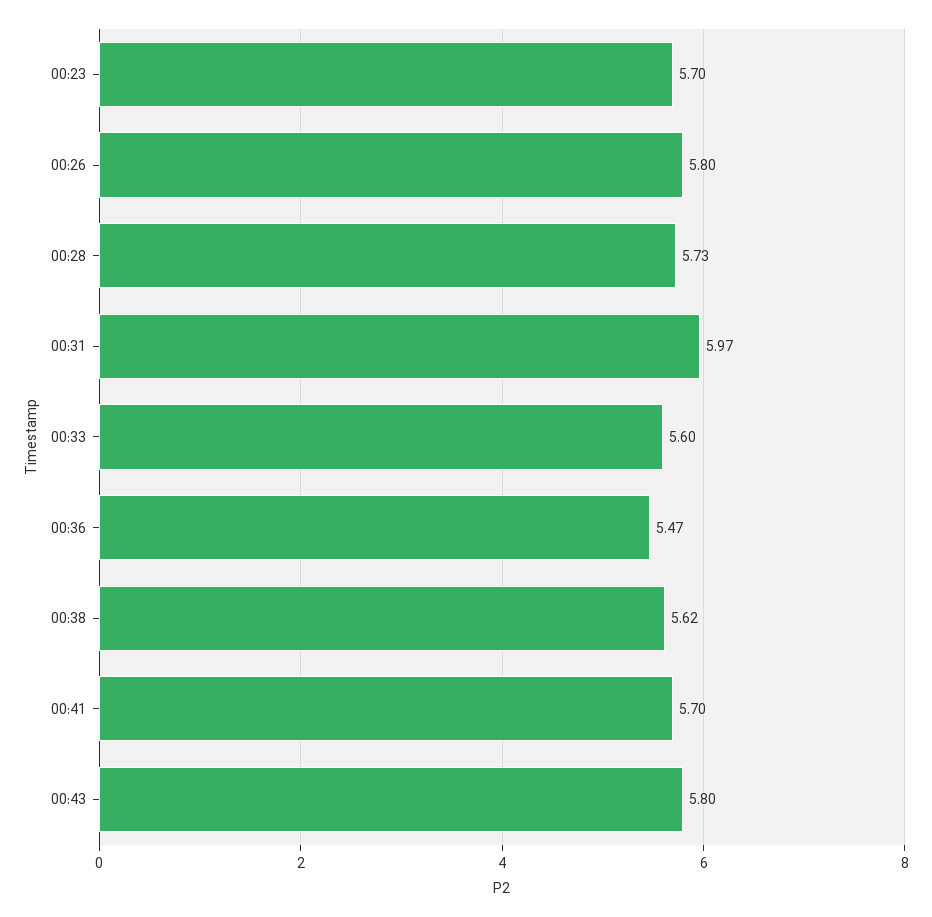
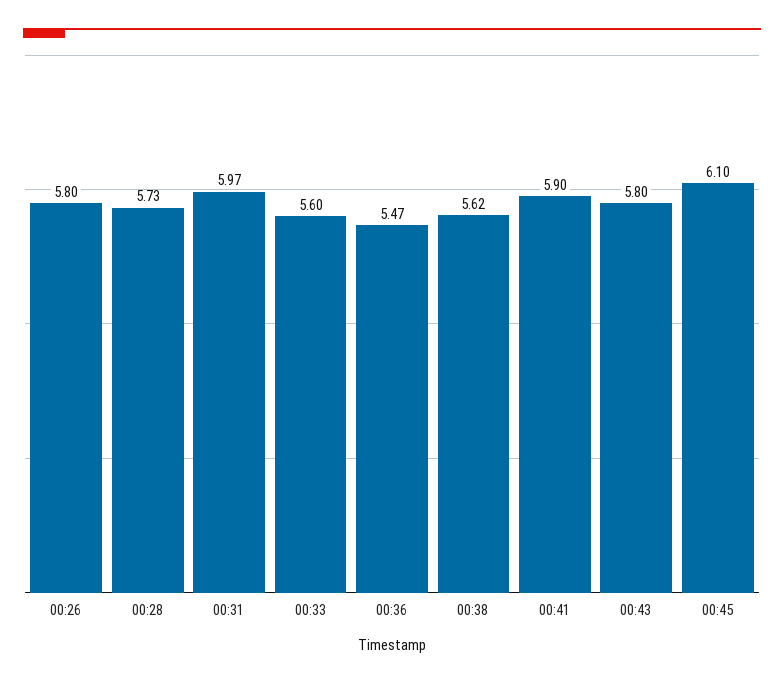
00:23: 5.7 -> none
00:41: 5.7 -> 5.9
00:45: none -> 6.1

